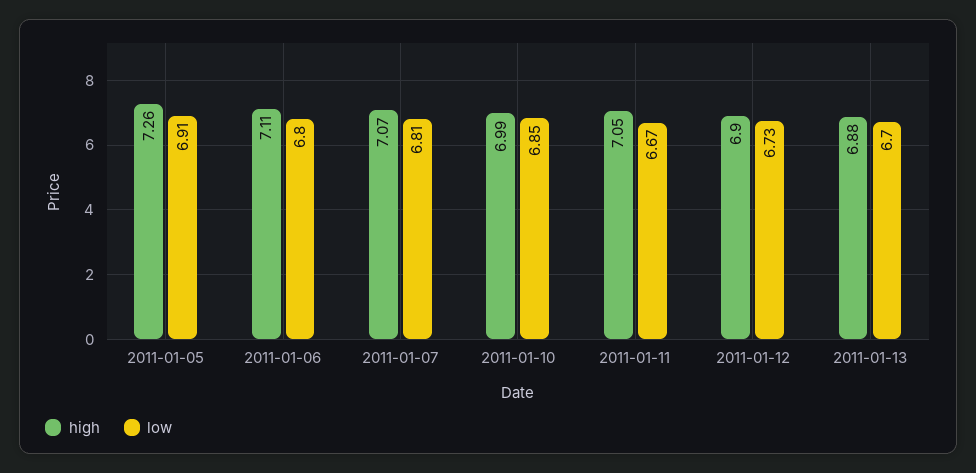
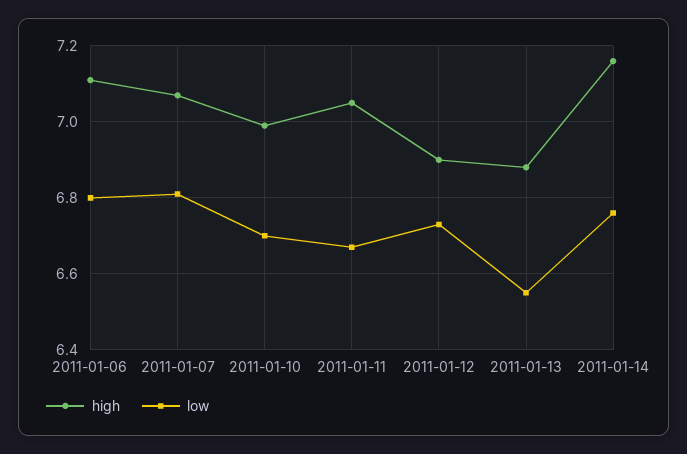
high, 2011-01-05: 7.26 -> none
low, 2011-01-05: 6.91 -> none
low, 2011-01-10: 6.85 -> 6.7
low, 2011-01-13: 6.7 -> 6.55
high, 2011-01-14: none -> 7.15
low, 2011-01-14: none -> 6.75

